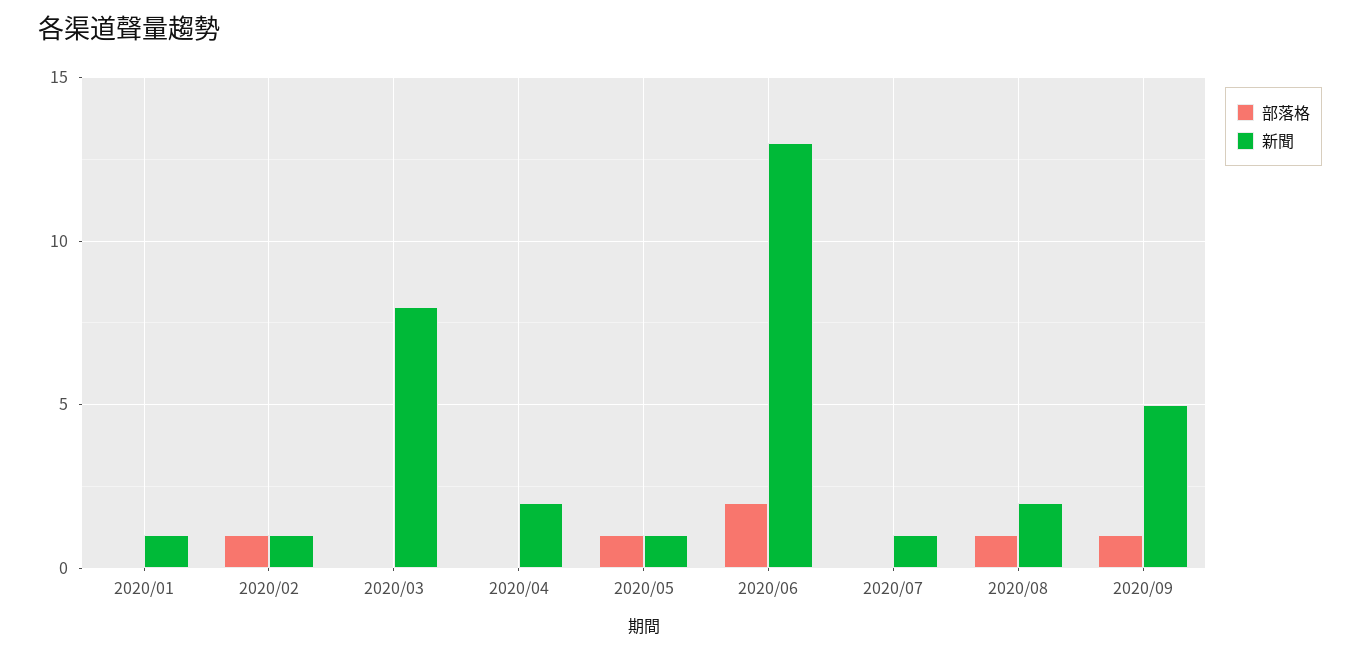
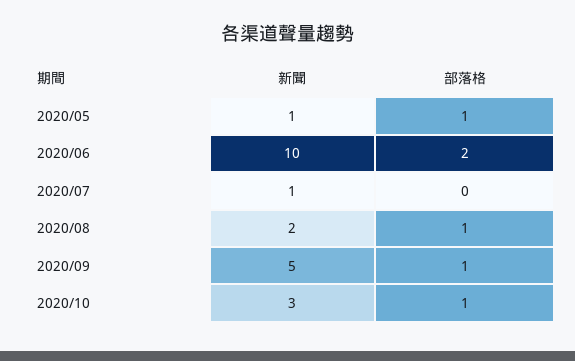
部落格, 2020/01: 0 -> none
新聞, 2020/01: 1 -> none
部落格, 2020/02: 1 -> none
新聞, 2020/02: 1 -> none
部落格, 2020/03: 0 -> none
新聞, 2020/03: 8 -> none
部落格, 2020/04: 0 -> none
新聞, 2020/04: 2 -> none
新聞, 2020/06: 13 -> 10
新聞, 2020/10: none -> 3
部落格, 2020/10: none -> 1

